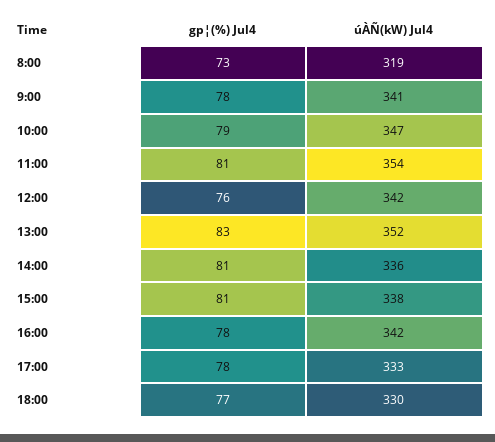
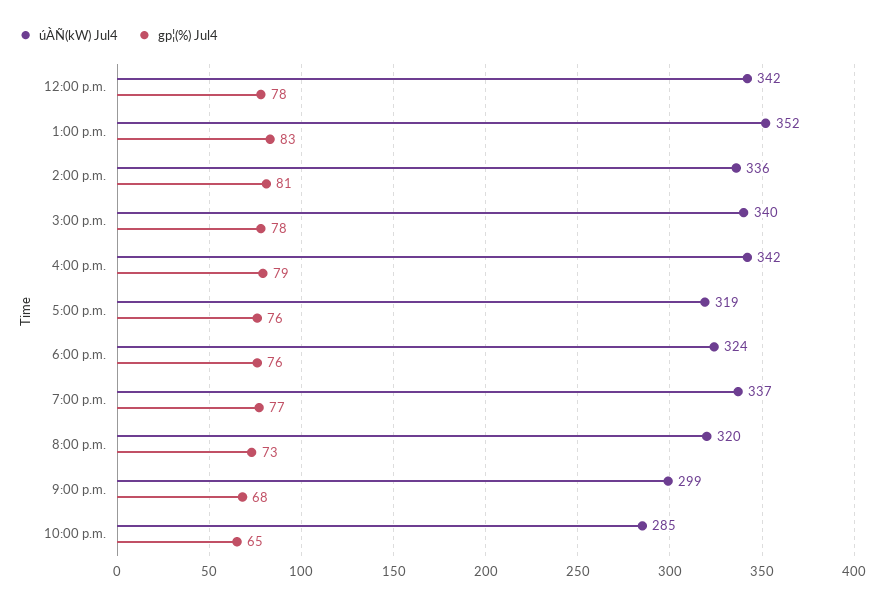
gp¦(%) Jul4, 8:00: 73 -> none
úÀÑ(kW) Jul4, 8:00: 319 -> none
gp¦(%) Jul4, 9:00: 78 -> none
úÀÑ(kW) Jul4, 9:00: 341 -> none
gp¦(%) Jul4, 10:00: 79 -> none
úÀÑ(kW) Jul4, 10:00: 347 -> none
gp¦(%) Jul4, 11:00: 81 -> none
úÀÑ(kW) Jul4, 11:00: 354 -> none
gp¦(%) Jul4, 12:00: 76 -> 78
gp¦(%) Jul4, 15:00: 81 -> 78
úÀÑ(kW) Jul4, 15:00: 338 -> 340
gp¦(%) Jul4, 16:00: 78 -> 79
gp¦(%) Jul4, 17:00: 78 -> 76
úÀÑ(kW) Jul4, 17:00: 333 -> 319
gp¦(%) Jul4, 18:00: 77 -> 76
úÀÑ(kW) Jul4, 18:00: 330 -> 324
úÀÑ(kW) Jul4, 7:00 p.m.: none -> 337
gp¦(%) Jul4, 7:00 p.m.: none -> 77
úÀÑ(kW) Jul4, 8:00 p.m.: none -> 320
gp¦(%) Jul4, 8:00 p.m.: none -> 73
úÀÑ(kW) Jul4, 9:00 p.m.: none -> 299
gp¦(%) Jul4, 9:00 p.m.: none -> 68
úÀÑ(kW) Jul4, 10:00 p.m.: none -> 285
gp¦(%) Jul4, 10:00 p.m.: none -> 65

